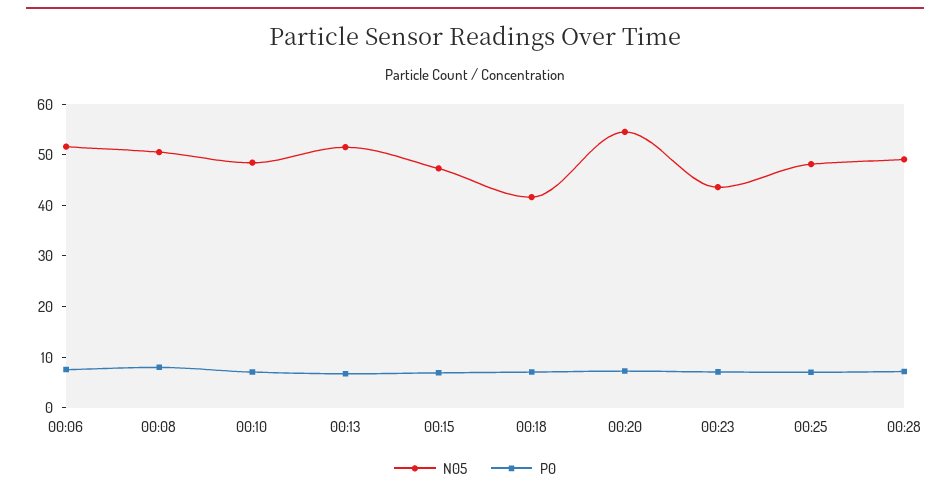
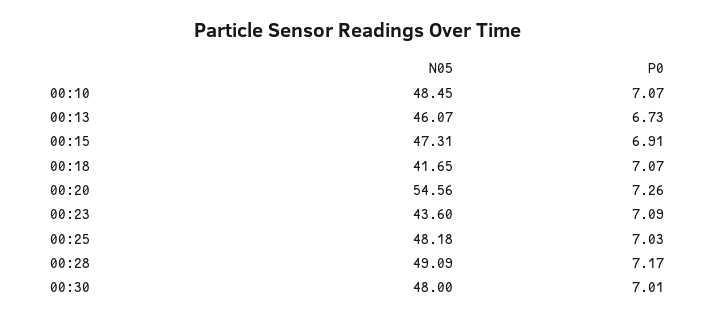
N05, 00:06: 52 -> none
P0, 00:06: 8 -> none
N05, 00:08: 50 -> none
P0, 00:08: 8 -> none
N05, 00:13: 52 -> 46.07
N05, 00:30: none -> 48
P0, 00:30: none -> 7.01

